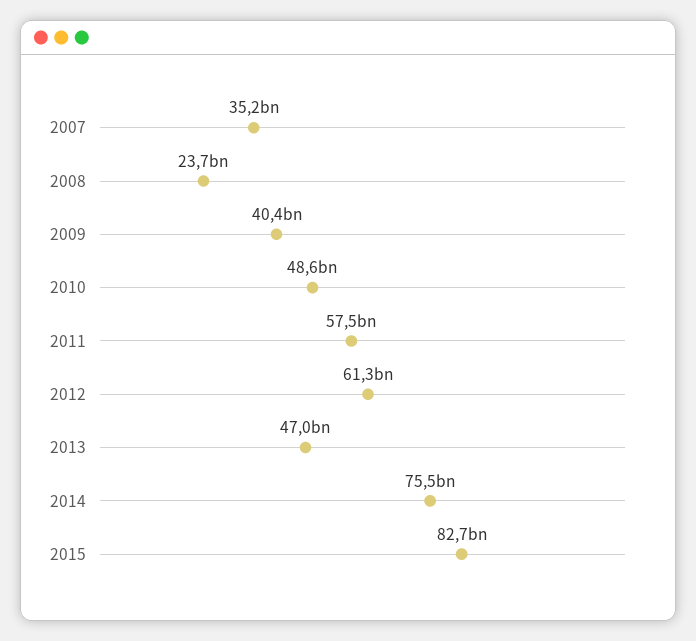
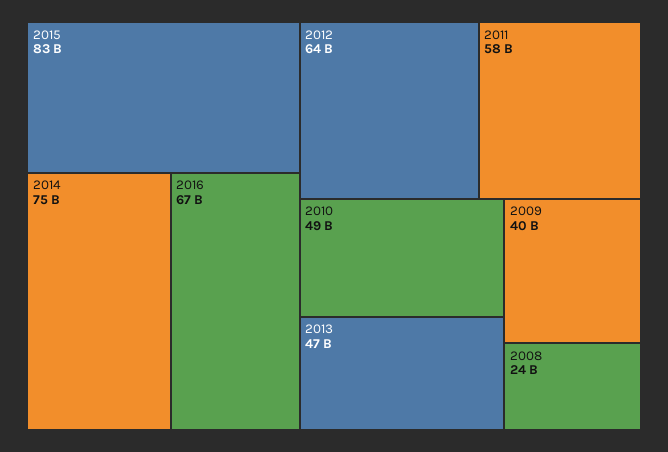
2007: 35200000000 -> none
2012: 61300000000 -> 64000000000
2016: none -> 67000000000

